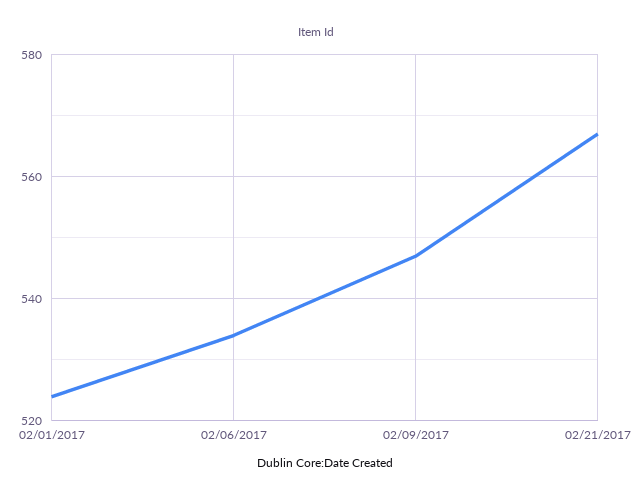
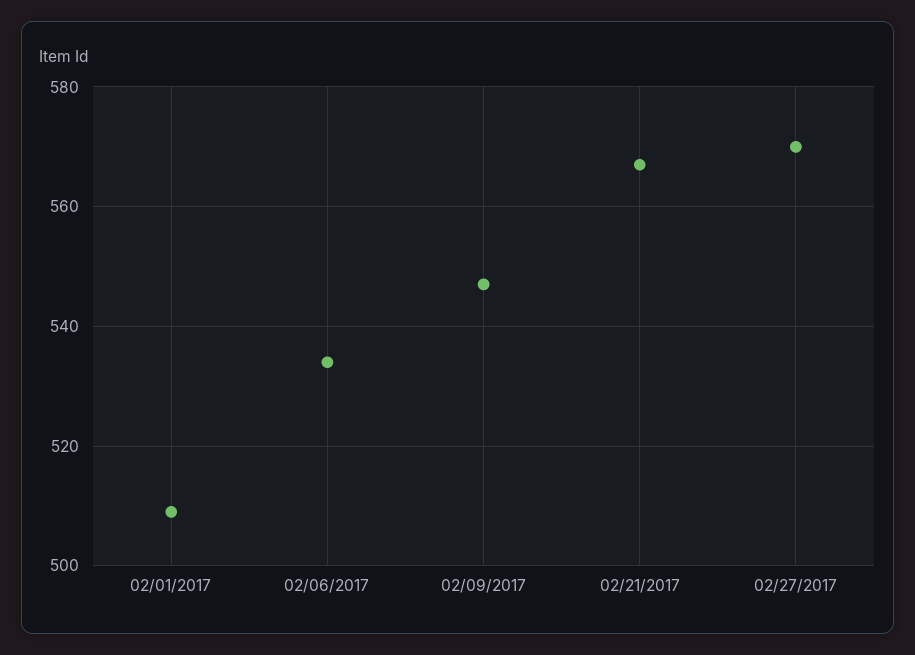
02/01/2017: 525 -> 510
02/27/2017: none -> 570

